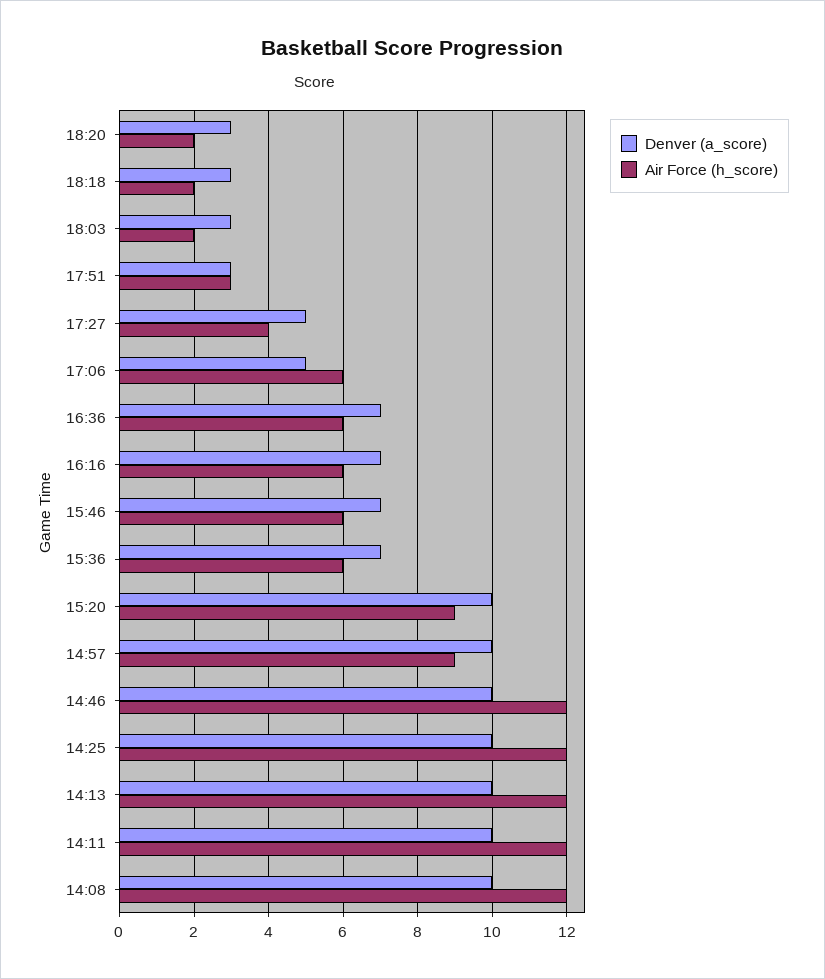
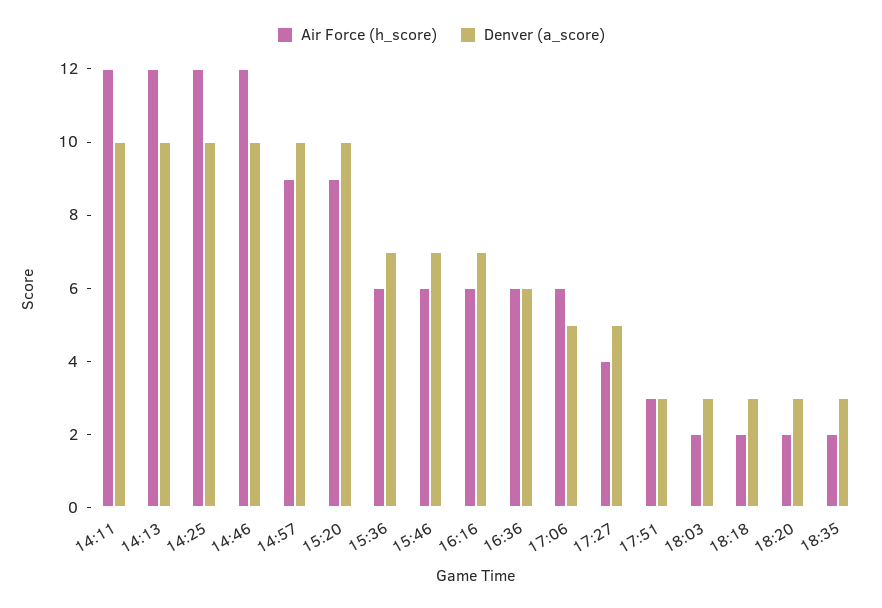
Denver (a_score), 16:36: 7 -> 6
Denver (a_score), 14:08: 10 -> none
Air Force (h_score), 14:08: 12 -> none
Air Force (h_score), 18:35: none -> 2
Denver (a_score), 18:35: none -> 3

